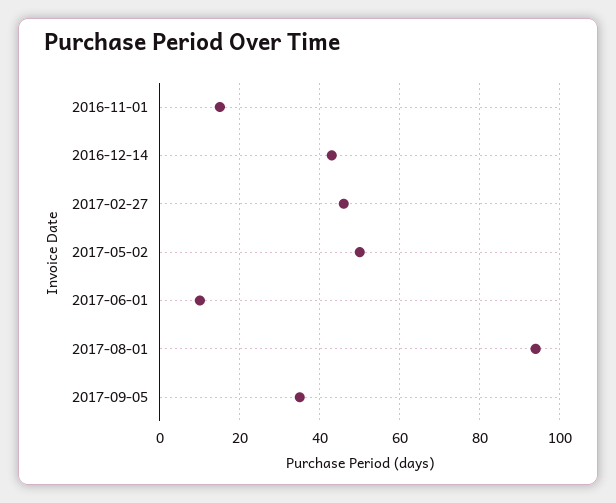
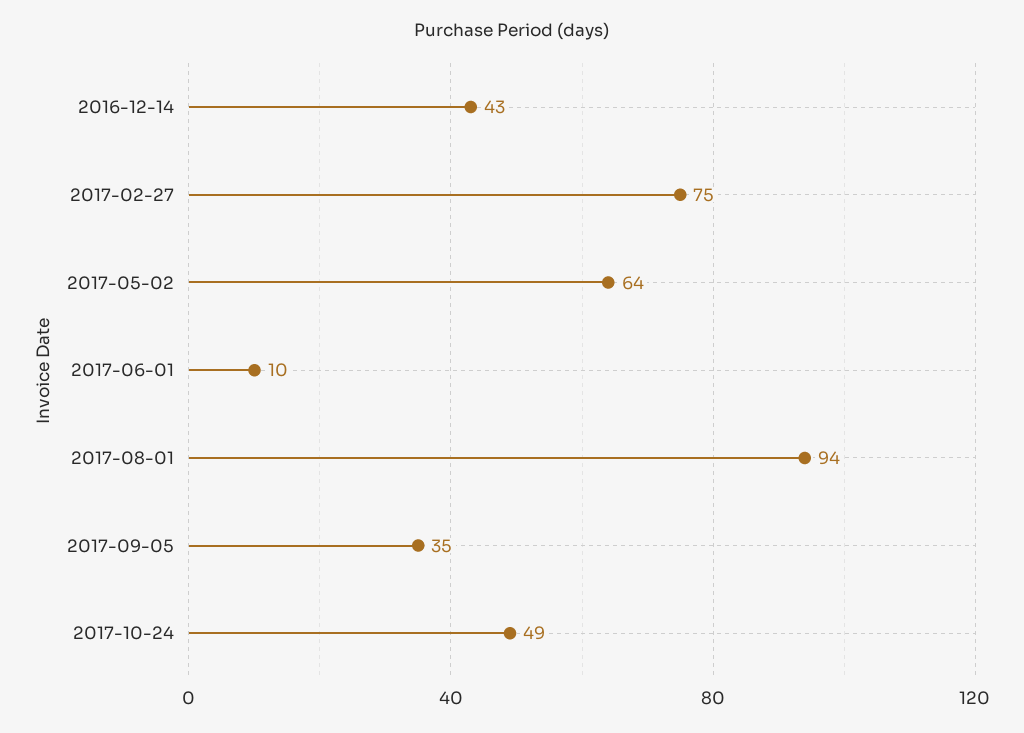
2016-11-01: 15 -> none
2017-02-27: 45 -> 75
2017-05-02: 50 -> 64
2017-10-24: none -> 49

